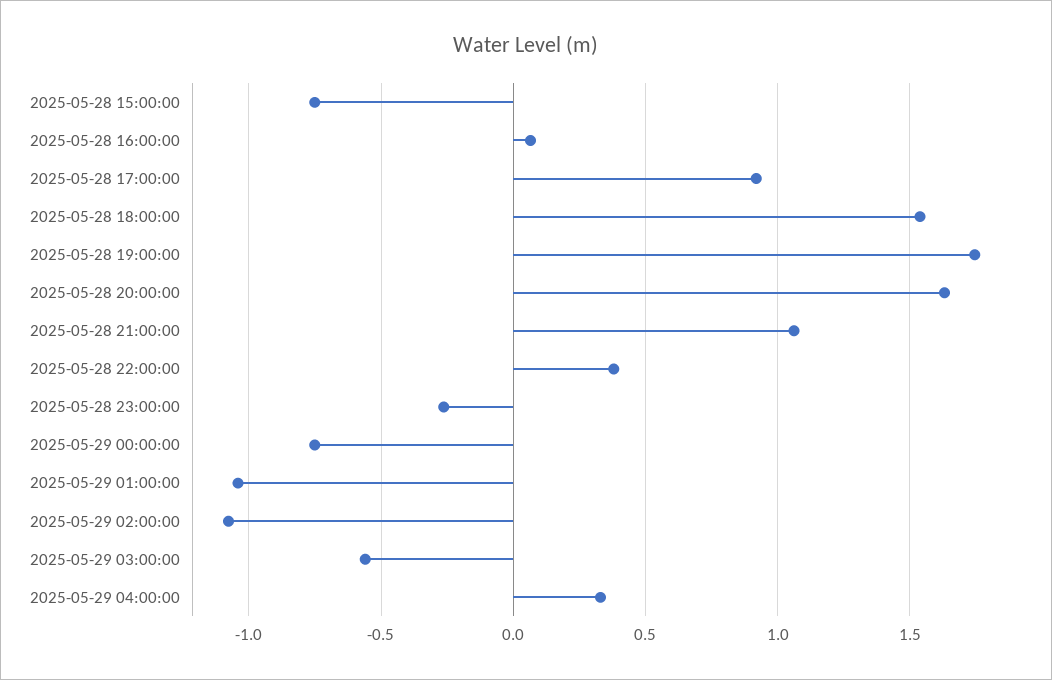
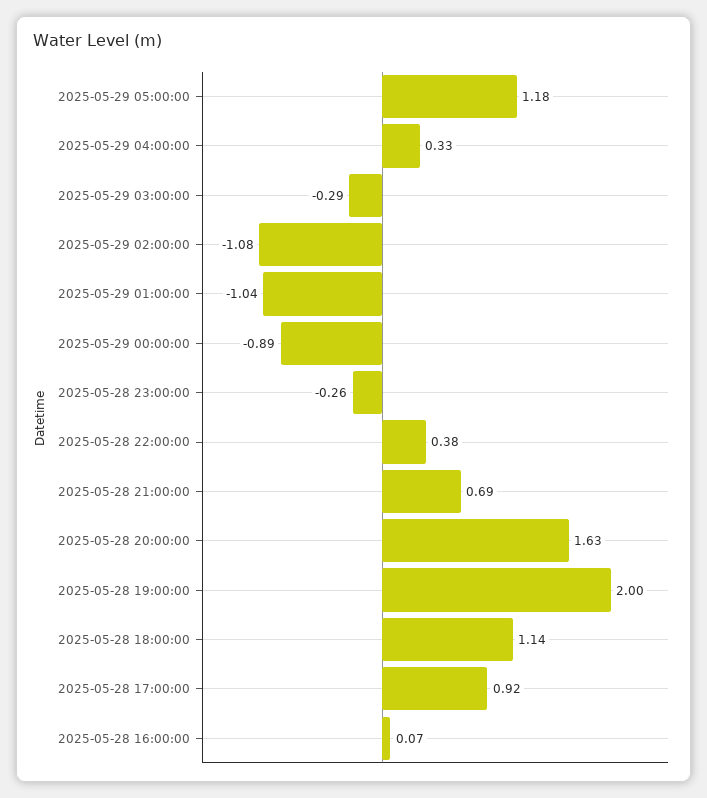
2025-05-28 15:00:00: -0.75 -> none
2025-05-28 18:00:00: 1.55 -> 1.14
2025-05-28 19:00:00: 1.75 -> 2
2025-05-28 21:00:00: 1.05 -> 0.69
2025-05-29 00:00:00: -0.75 -> -0.89
2025-05-29 03:00:00: -0.55 -> -0.29
2025-05-29 05:00:00: none -> 1.18

